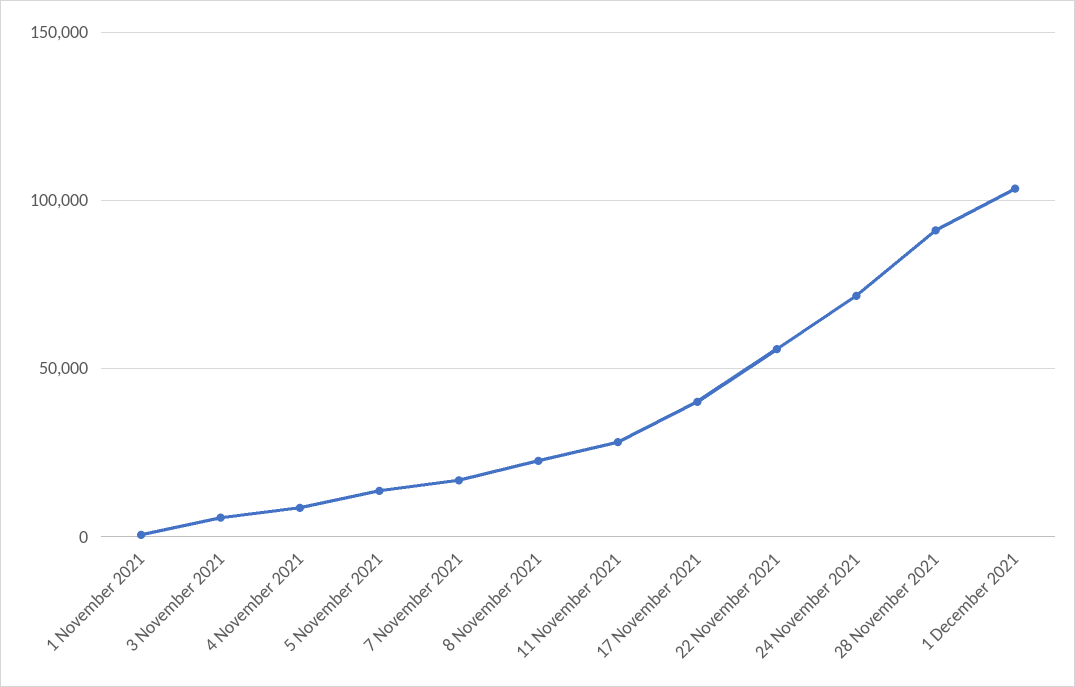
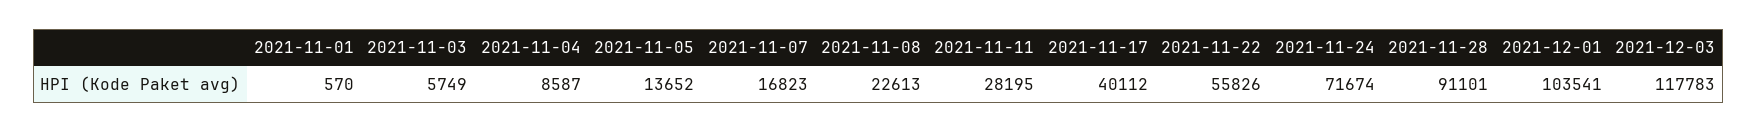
2021-12-03: none -> 117783

